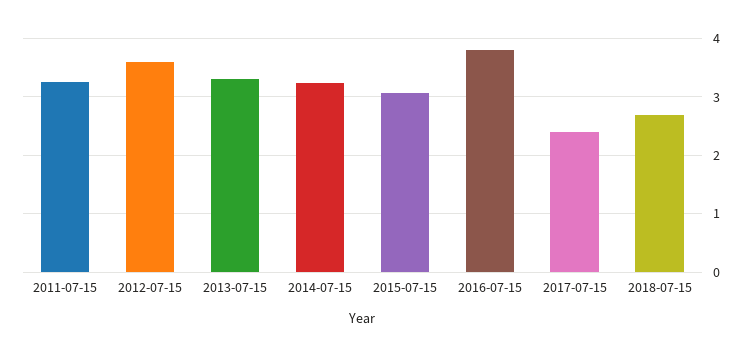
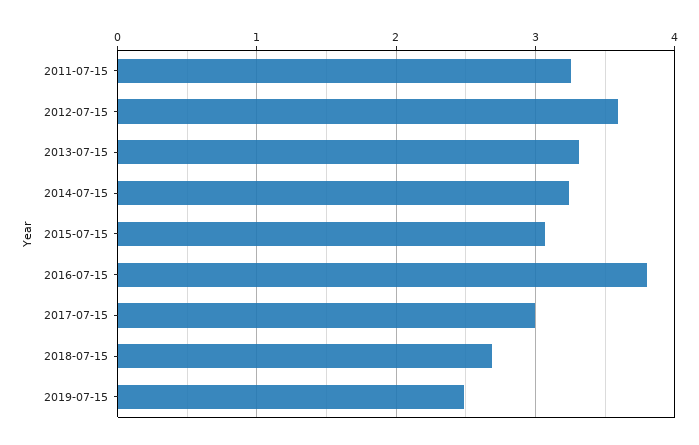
2017-07-15: 2.4 -> 3
2019-07-15: none -> 2.5

